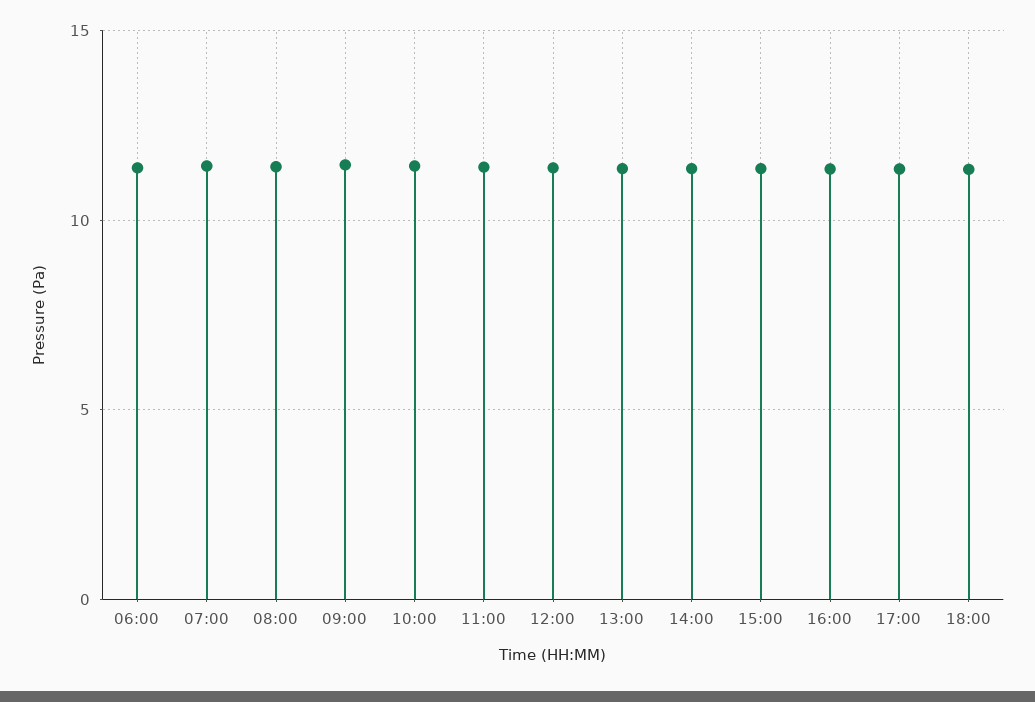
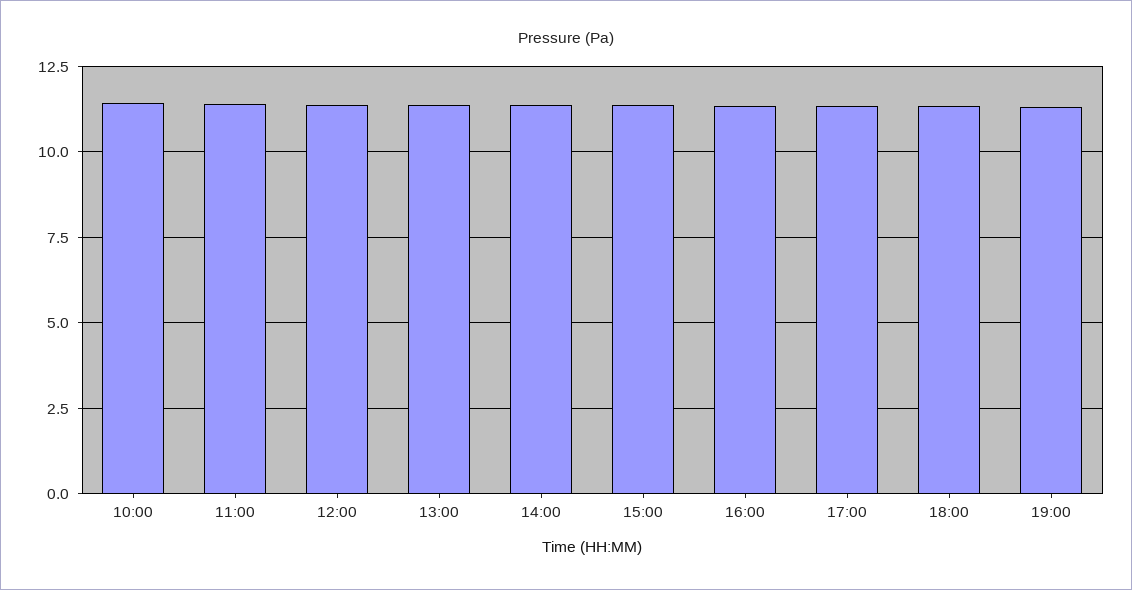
06:00: 11.5 -> none
07:00: 11.5 -> none
08:00: 11.5 -> none
09:00: 11.5 -> none
19:00: none -> 11.25

